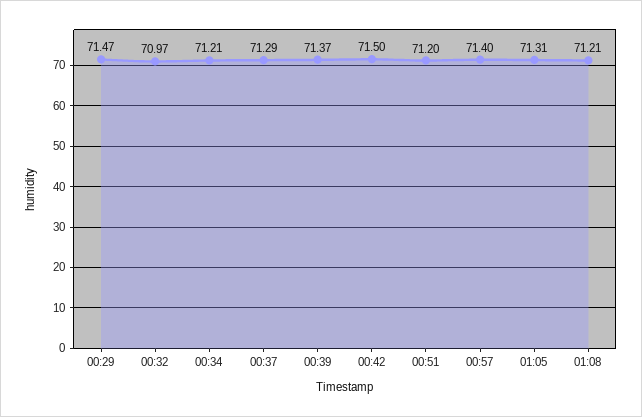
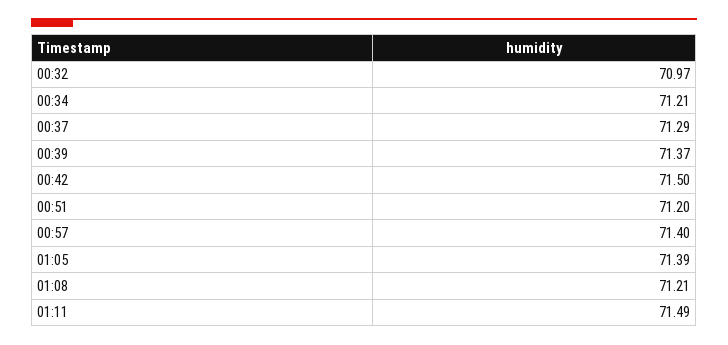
00:29: 71.47 -> none
01:05: 71.31 -> 71.39
01:11: none -> 71.49

